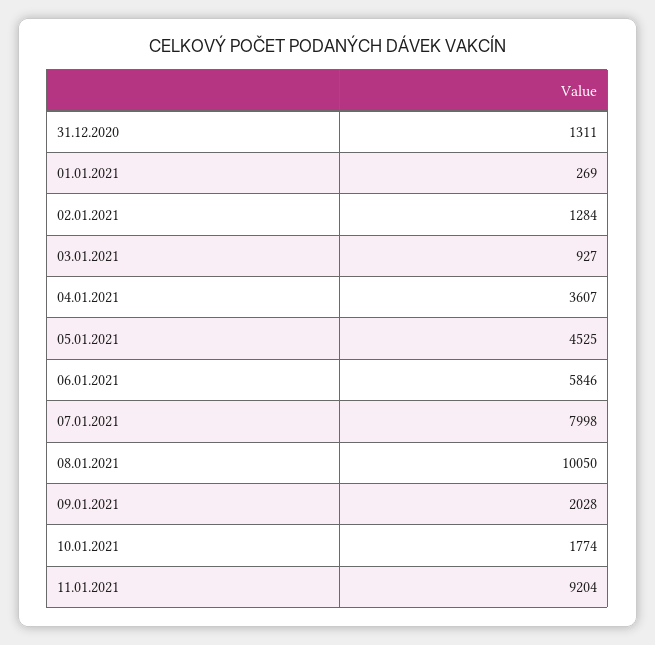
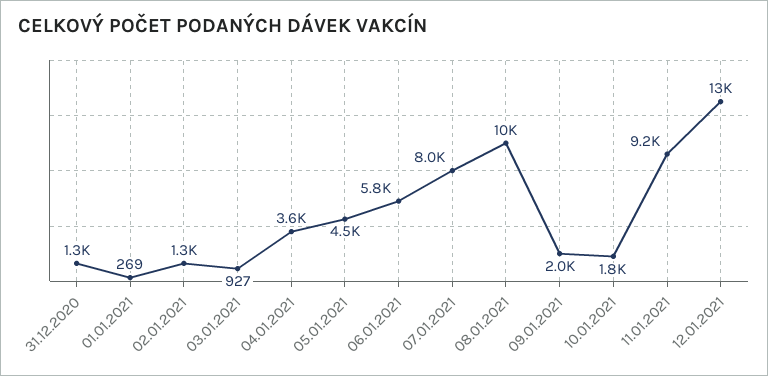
12.01.2021: none -> 13000

